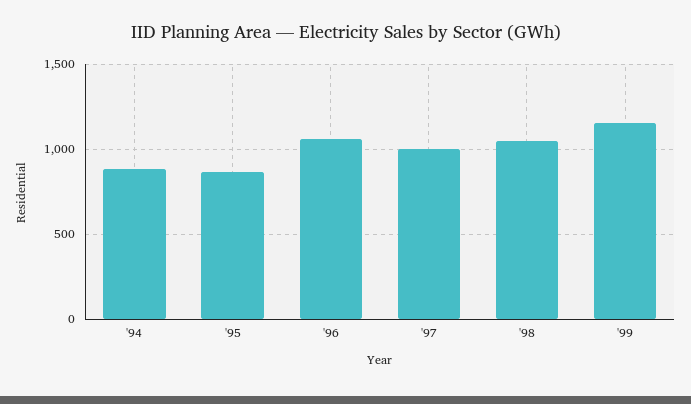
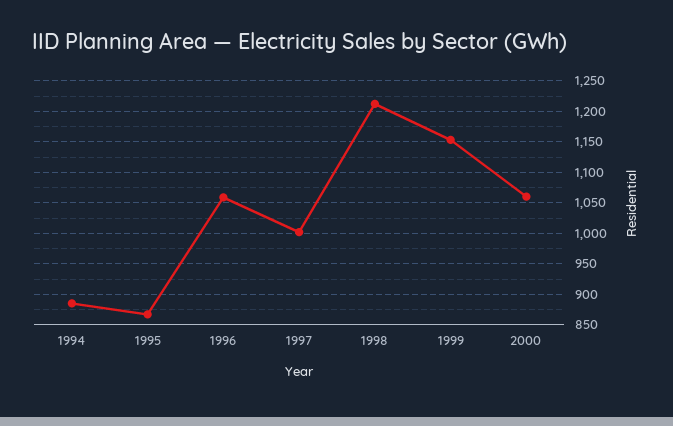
'98: 1050 -> 1210
2000: none -> 1060

